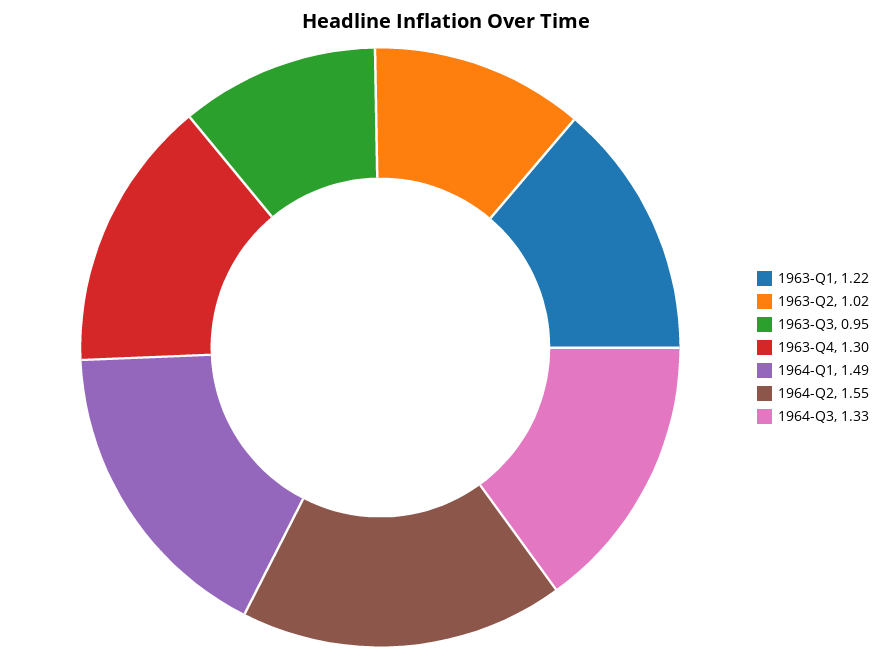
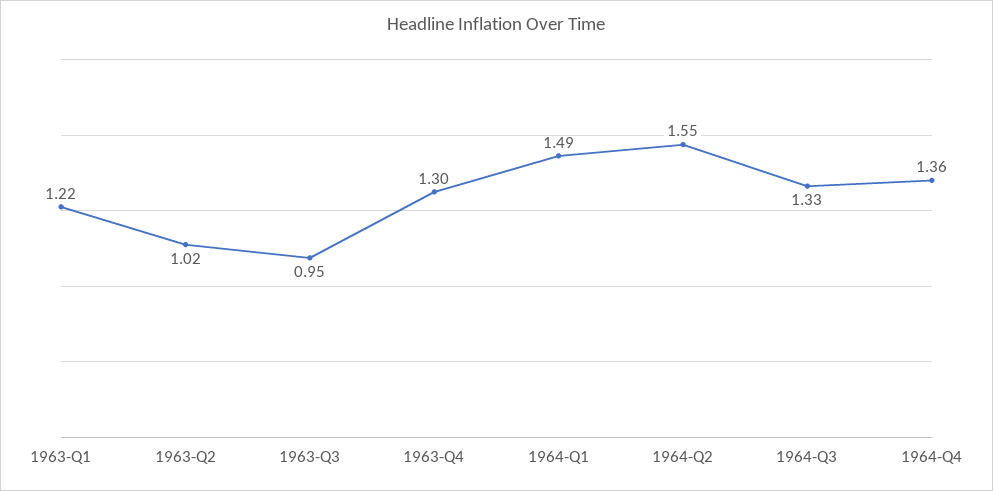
1964-Q4: none -> 1.36

